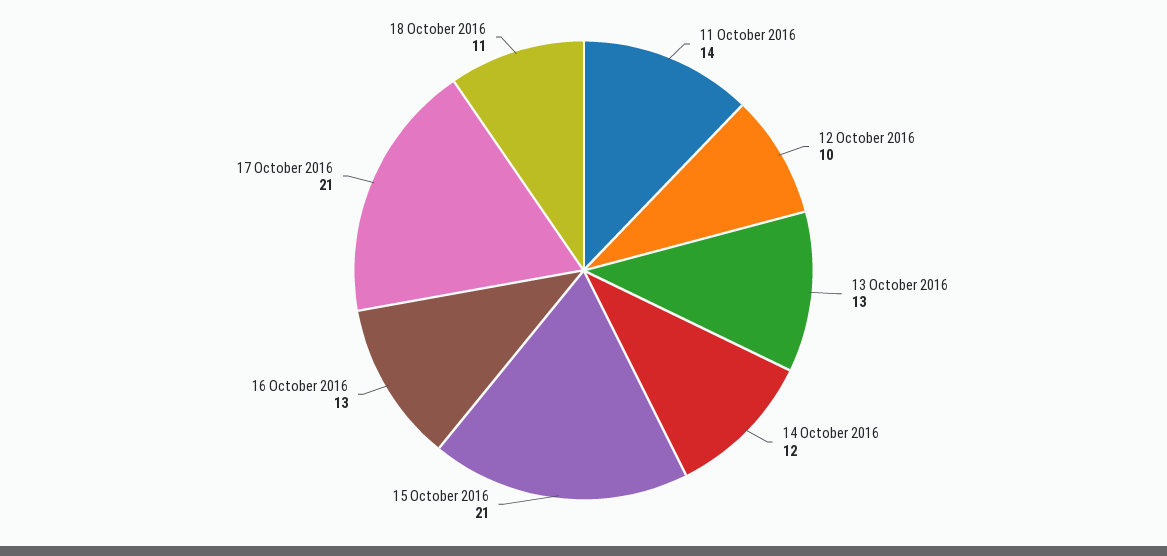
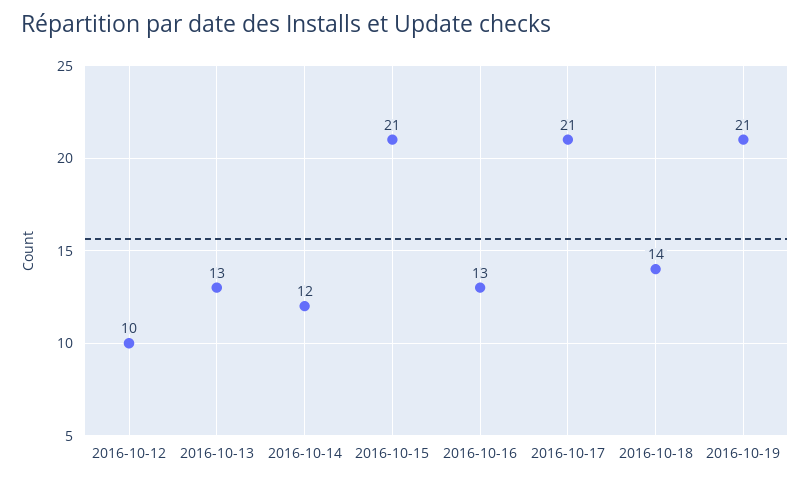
11 October 2016: 14 -> none
18 October 2016: 11 -> 14
2016-10-19: none -> 21

